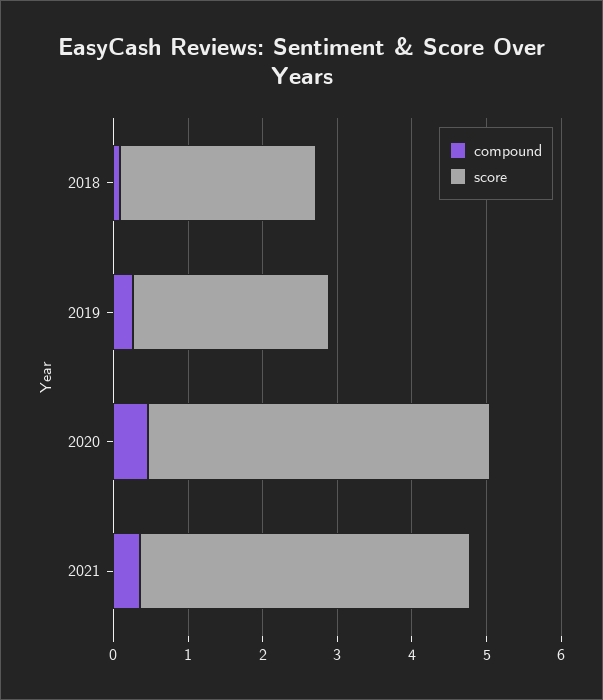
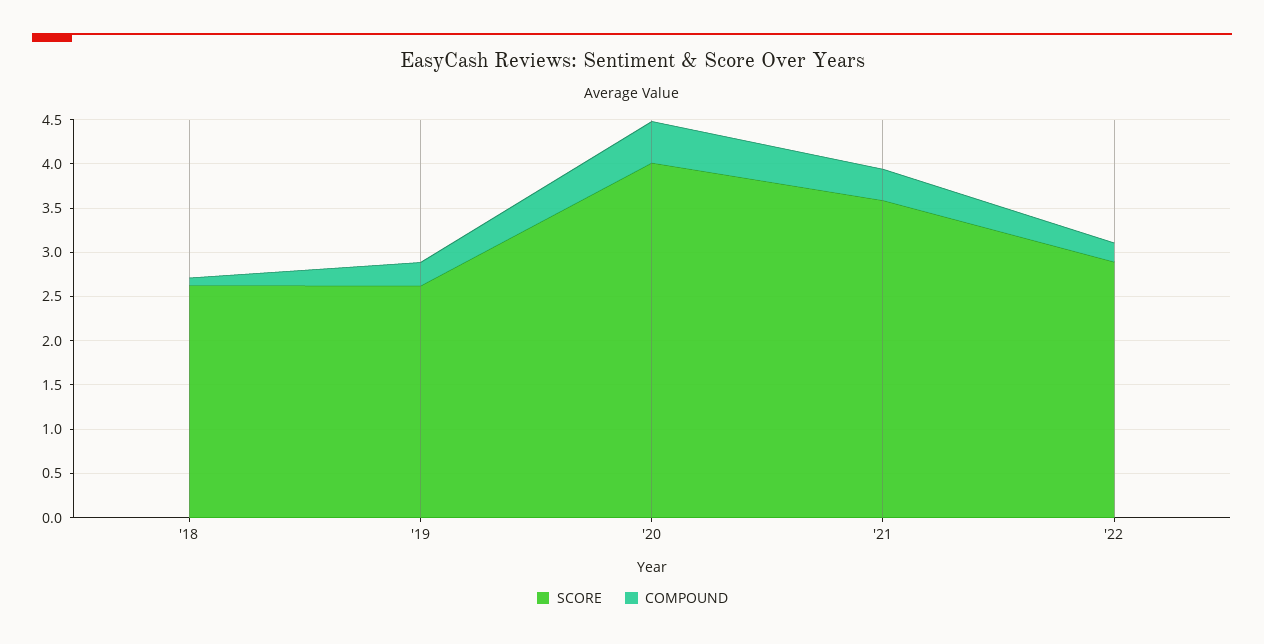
score, 2020: 4.6 -> 4
score, 2021: 4.4 -> 3.6
score, '22: none -> 2.9
compound, '22: none -> 0.2

